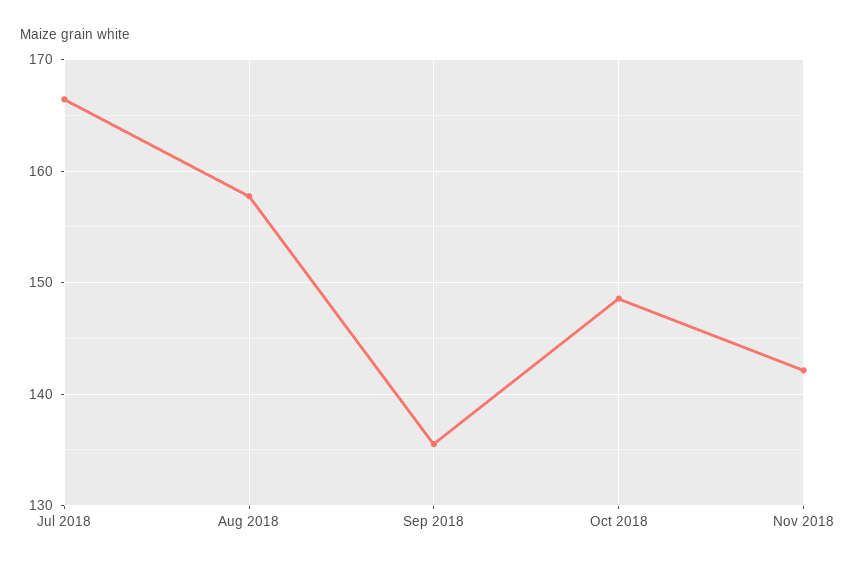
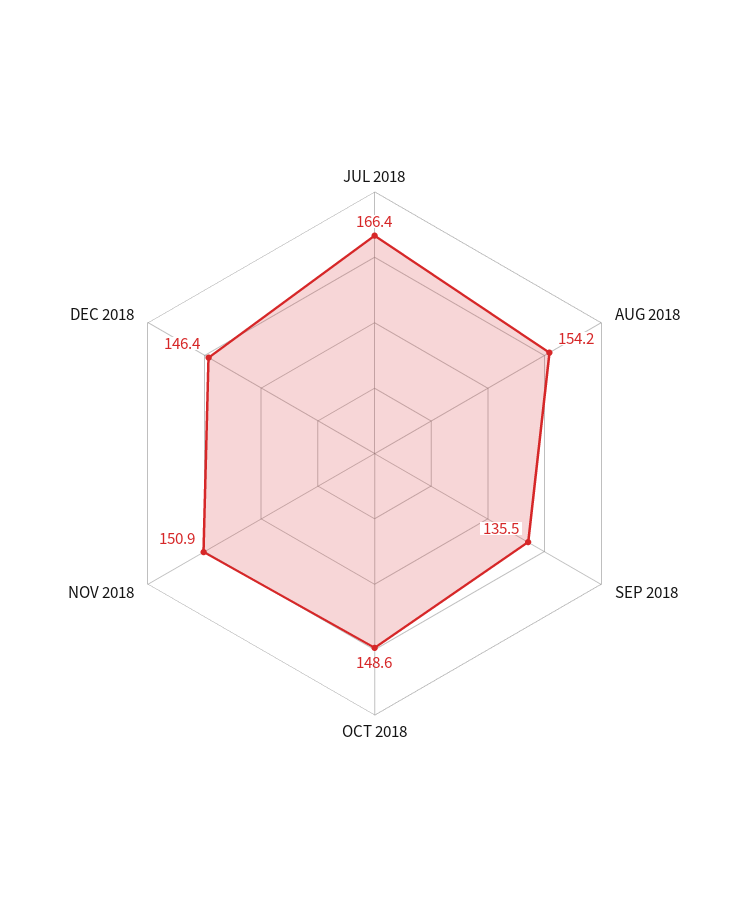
Aug 2018: 158 -> 154.2
Nov 2018: 142 -> 150.9
DEC 2018: none -> 146.4

